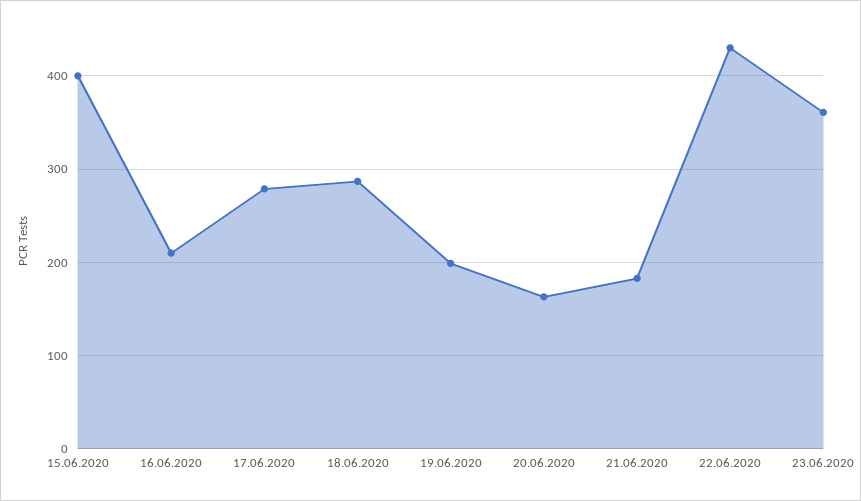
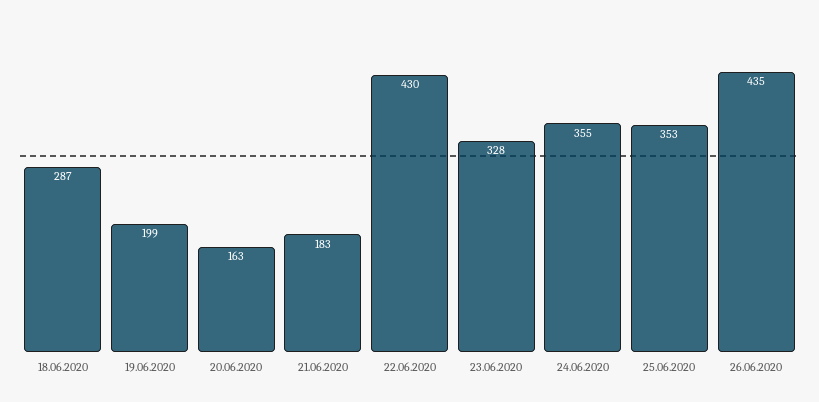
15.06.2020: 400 -> none
16.06.2020: 210 -> none
17.06.2020: 280 -> none
23.06.2020: 360 -> 328
24.06.2020: none -> 355
25.06.2020: none -> 353
26.06.2020: none -> 435

